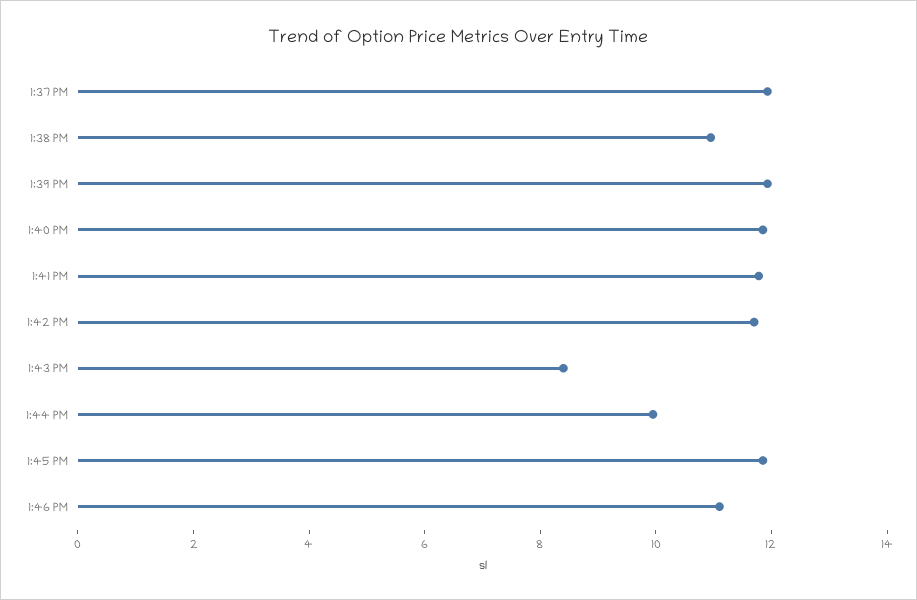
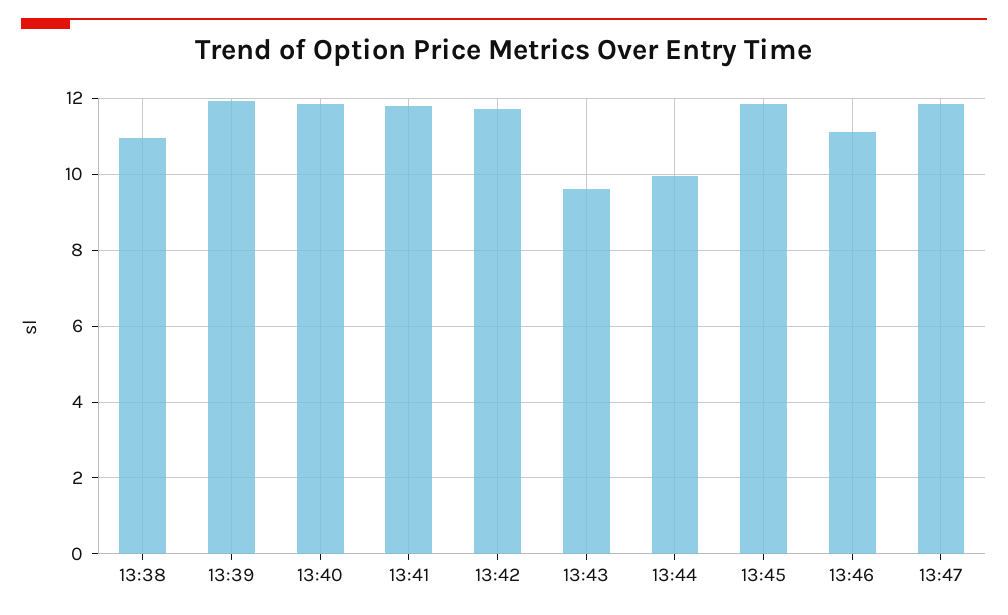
1:37 PM: 12 -> none
1:43 PM: 8.5 -> 9.6
13:47: none -> 11.8

